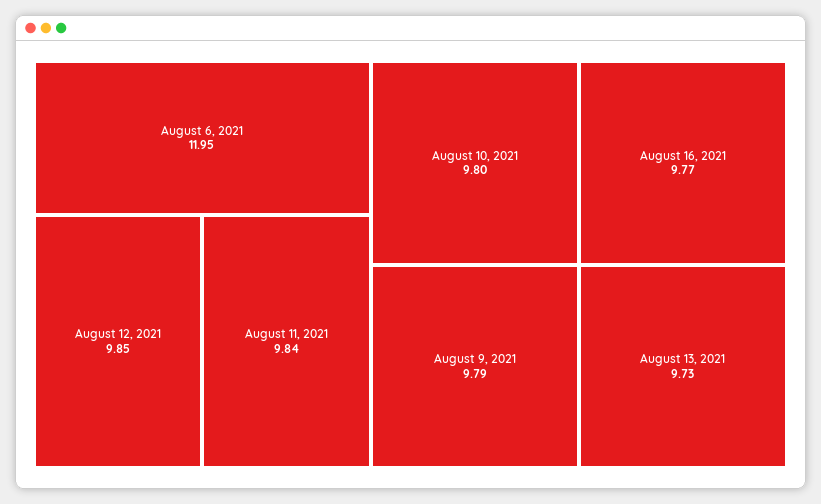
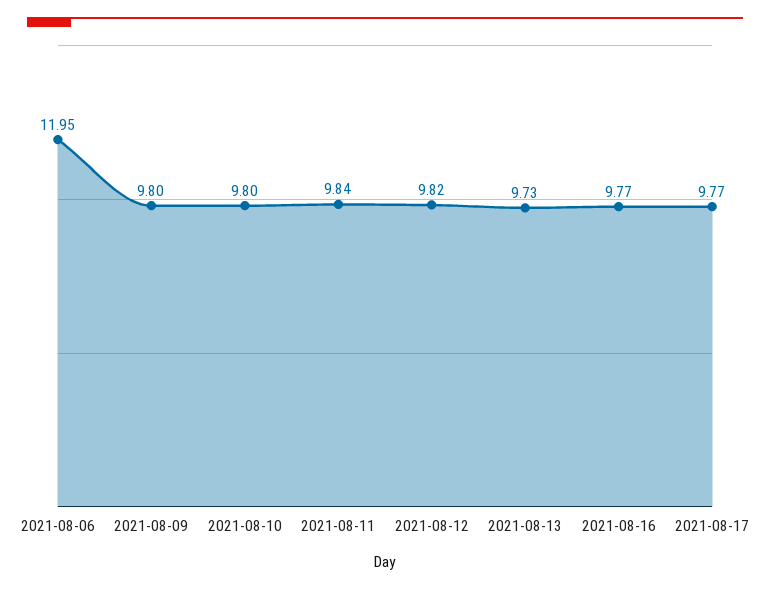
August 12, 2021: 9.85 -> 9.82
August 9, 2021: 9.79 -> 9.8
2021-08-17: none -> 9.77

